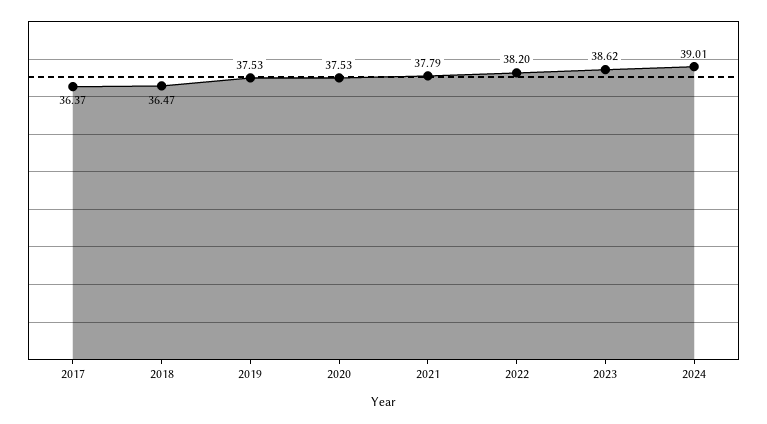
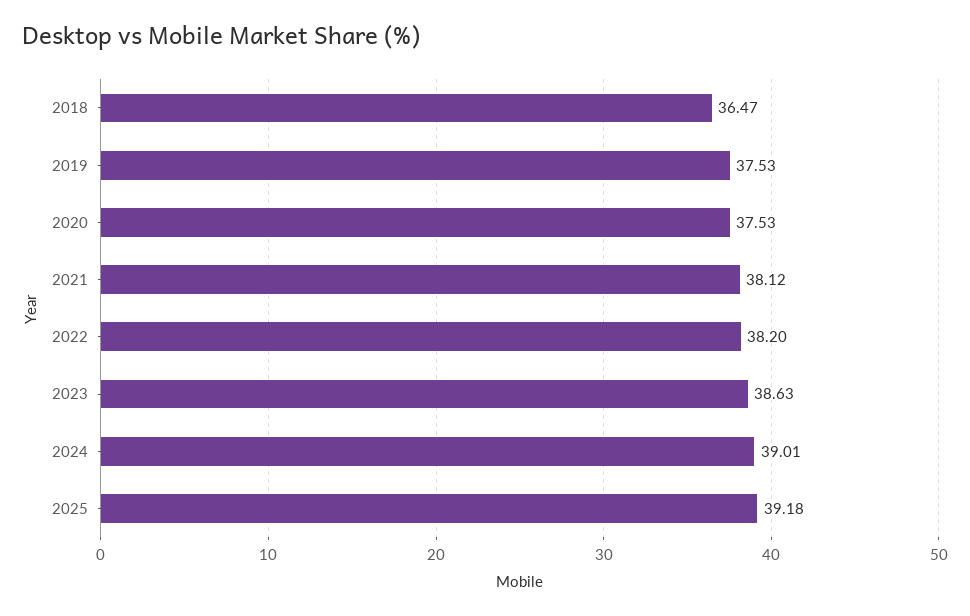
2017: 36.37 -> none
2021: 37.79 -> 38.12
2023: 38.62 -> 38.63
2025: none -> 39.18

